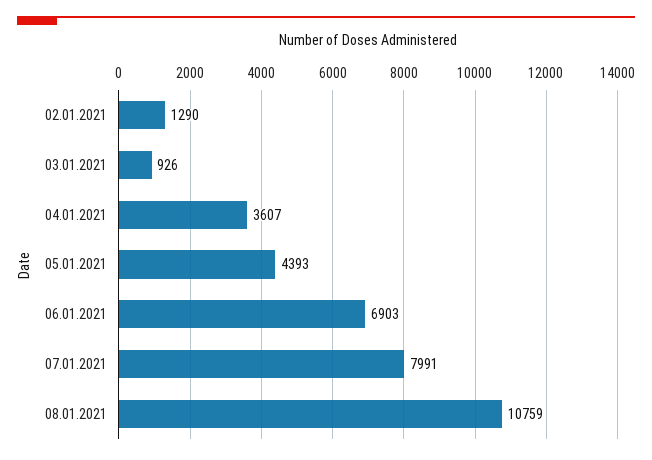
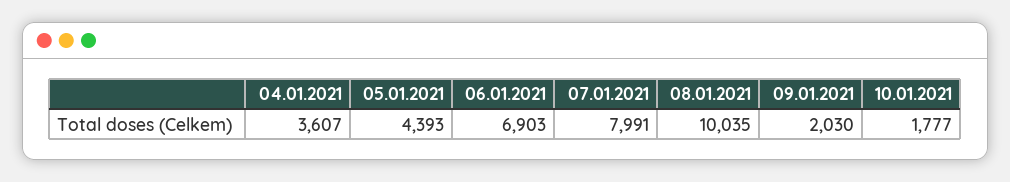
02.01.2021: 1290 -> none
03.01.2021: 926 -> none
08.01.2021: 10759 -> 10035
09.01.2021: none -> 2030
10.01.2021: none -> 1777

